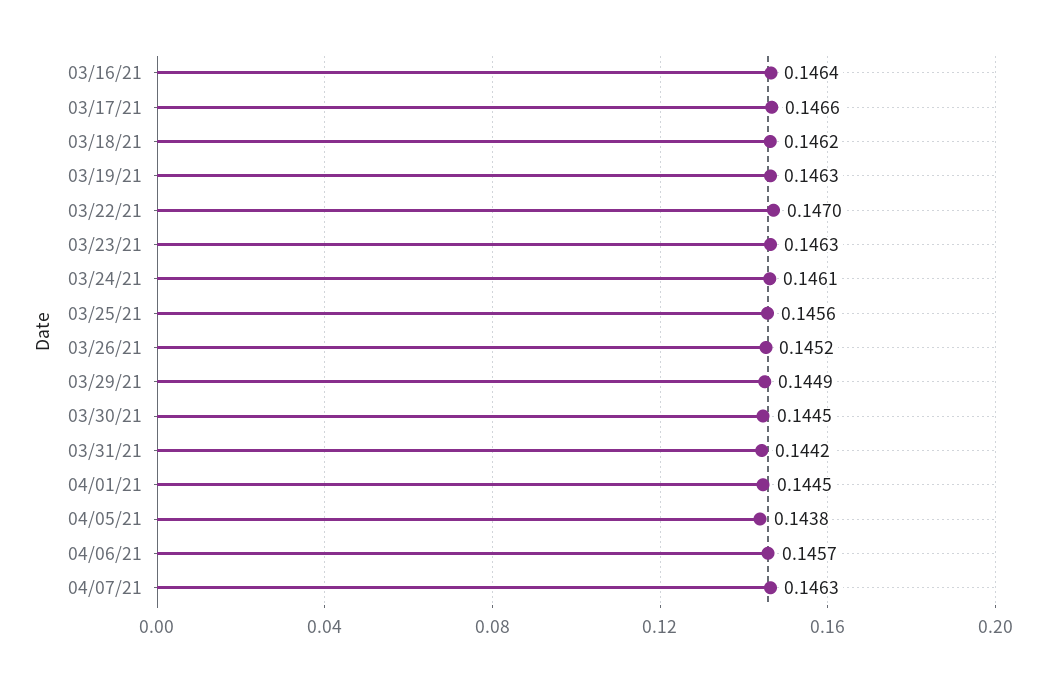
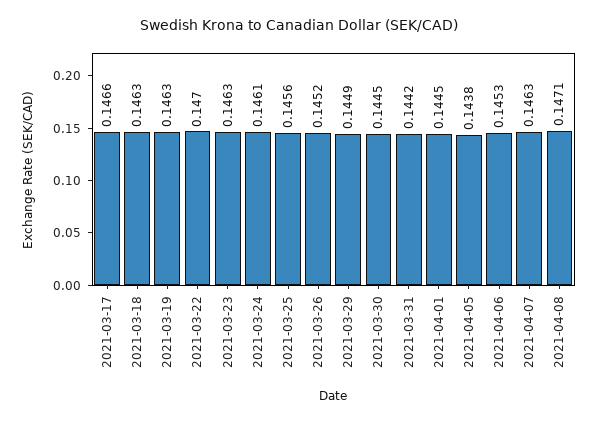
03/16/21: 0.1464 -> none
03/18/21: 0.1462 -> 0.1463
04/06/21: 0.1457 -> 0.1453
2021-04-08: none -> 0.1471

